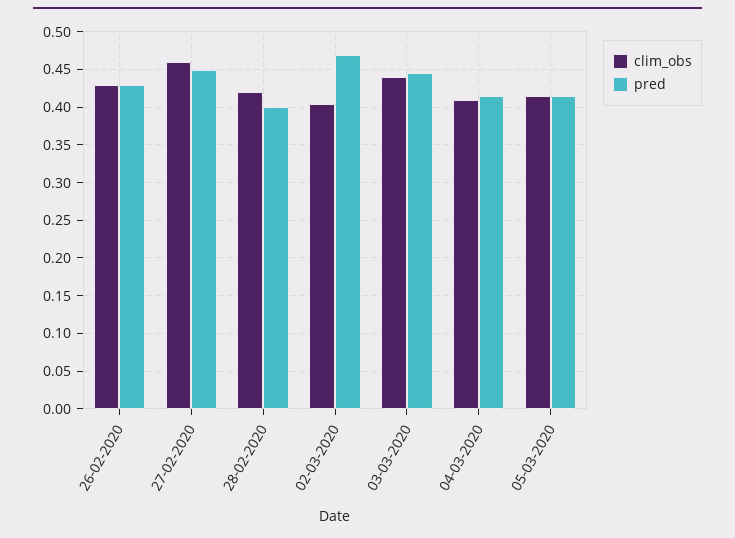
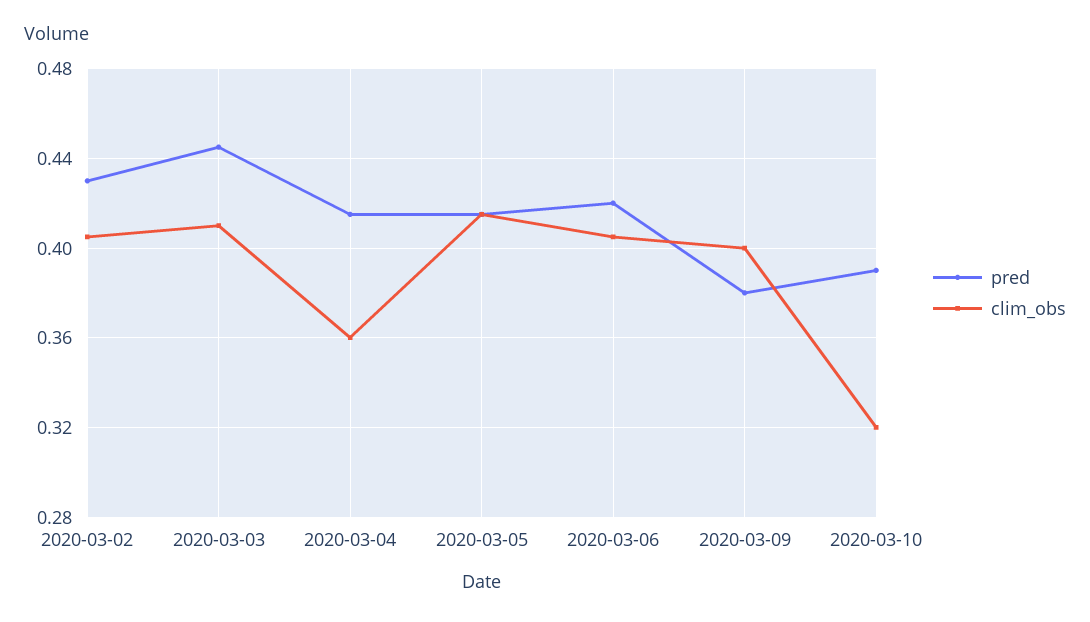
clim_obs, 26-02-2020: 0.43 -> none
pred, 26-02-2020: 0.43 -> none
clim_obs, 27-02-2020: 0.46 -> none
pred, 27-02-2020: 0.45 -> none
clim_obs, 28-02-2020: 0.42 -> none
pred, 28-02-2020: 0.4 -> none
pred, 02-03-2020: 0.47 -> 0.43
clim_obs, 03-03-2020: 0.44 -> 0.41
clim_obs, 04-03-2020: 0.41 -> 0.36
pred, 2020-03-06: none -> 0.42
clim_obs, 2020-03-06: none -> 0.405
pred, 2020-03-09: none -> 0.38
clim_obs, 2020-03-09: none -> 0.4
pred, 2020-03-10: none -> 0.39
clim_obs, 2020-03-10: none -> 0.32

